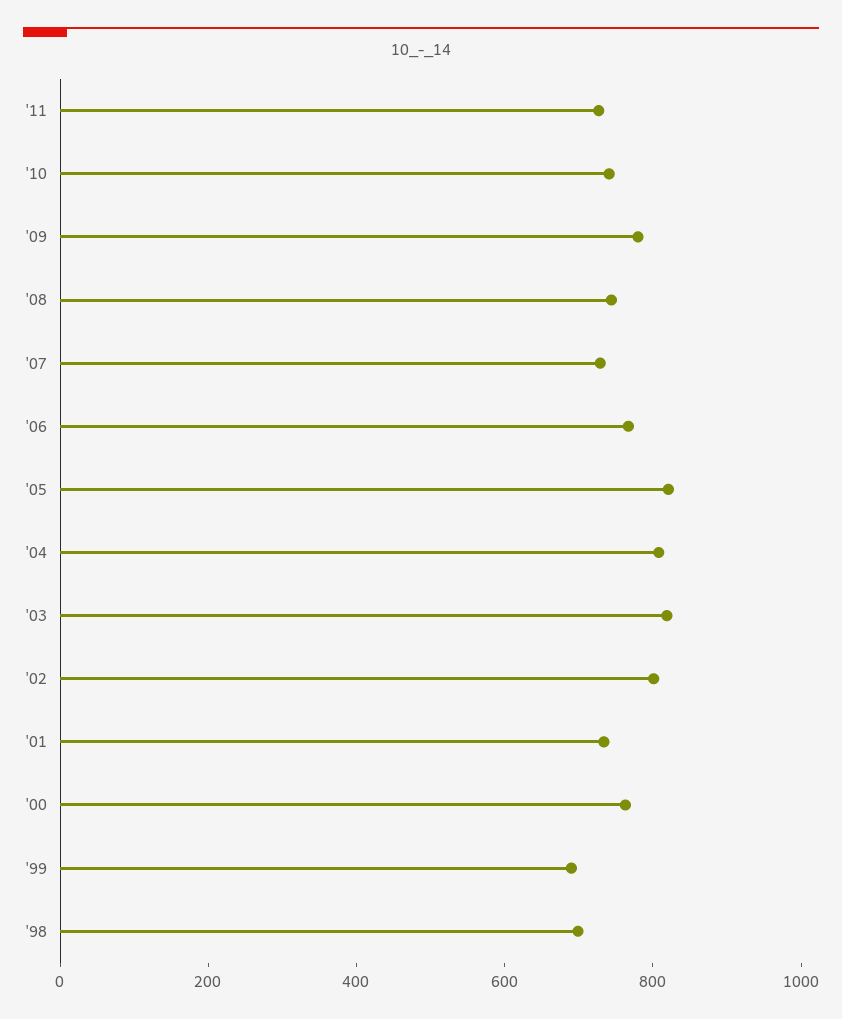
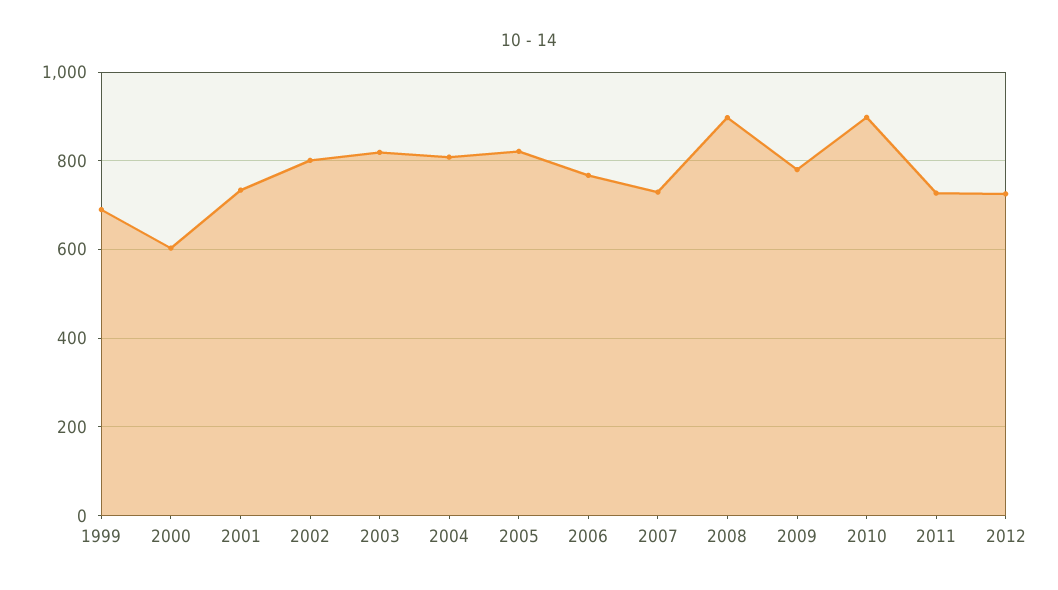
'10: 750 -> 900
'08: 750 -> 900
'00: 750 -> 600
'98: 700 -> none
2012: none -> 720

